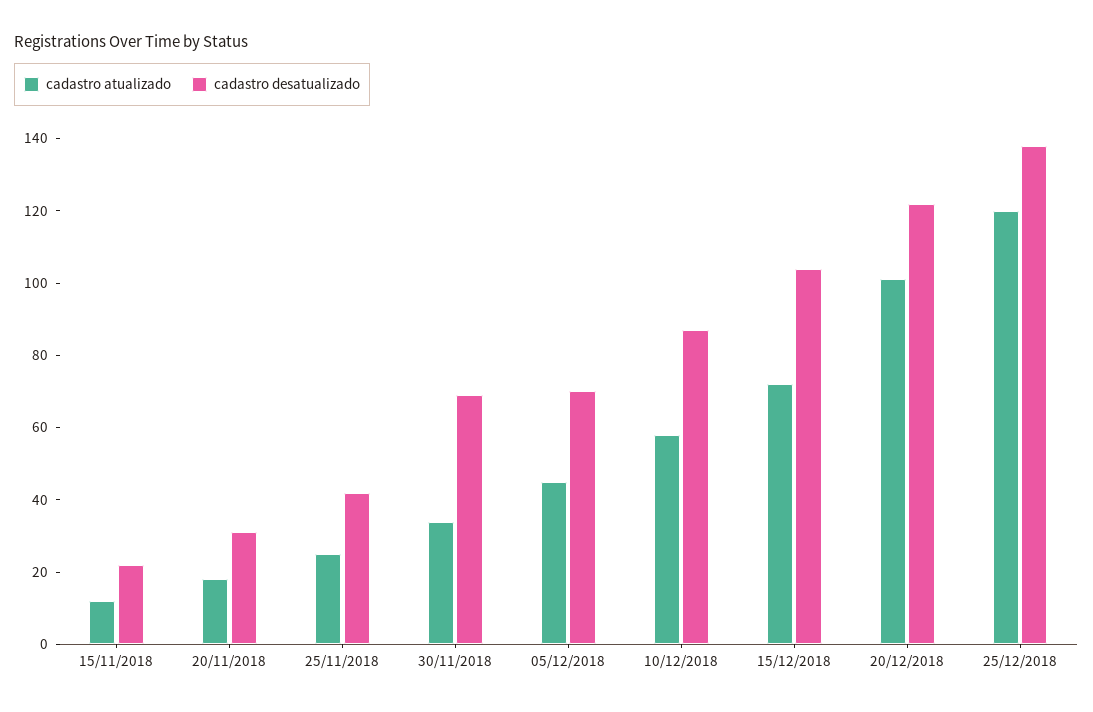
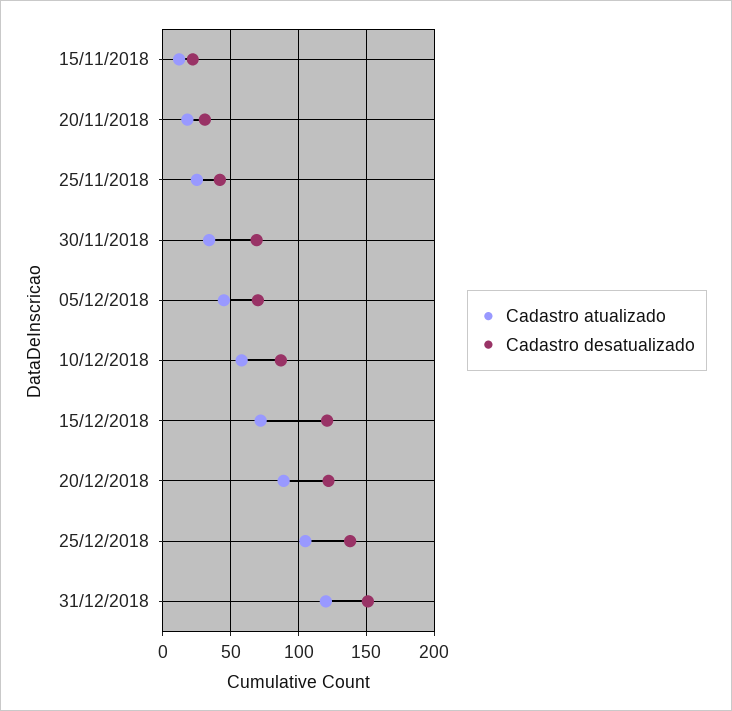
cadastro desatualizado, 15/12/2018: 105 -> 120
cadastro atualizado, 20/12/2018: 100 -> 90
cadastro atualizado, 25/12/2018: 120 -> 105
cadastro atualizado, 31/12/2018: none -> 120
cadastro desatualizado, 31/12/2018: none -> 150

